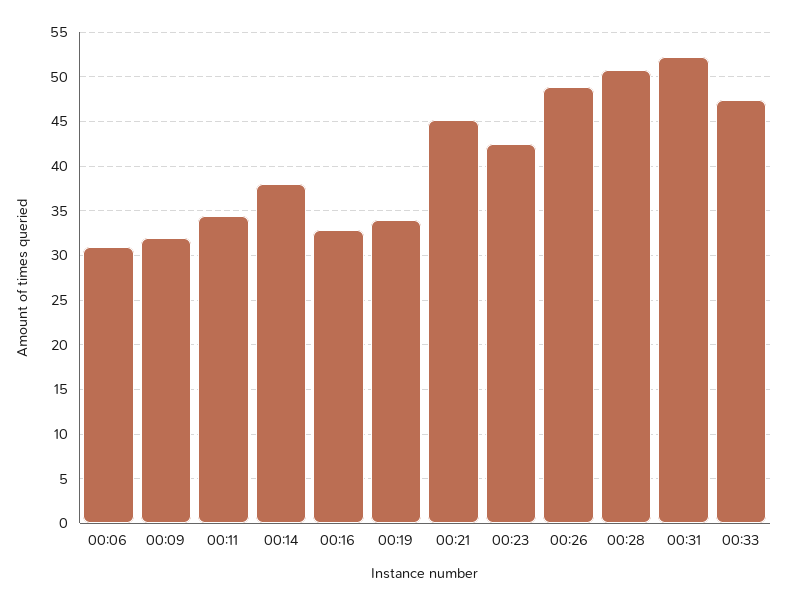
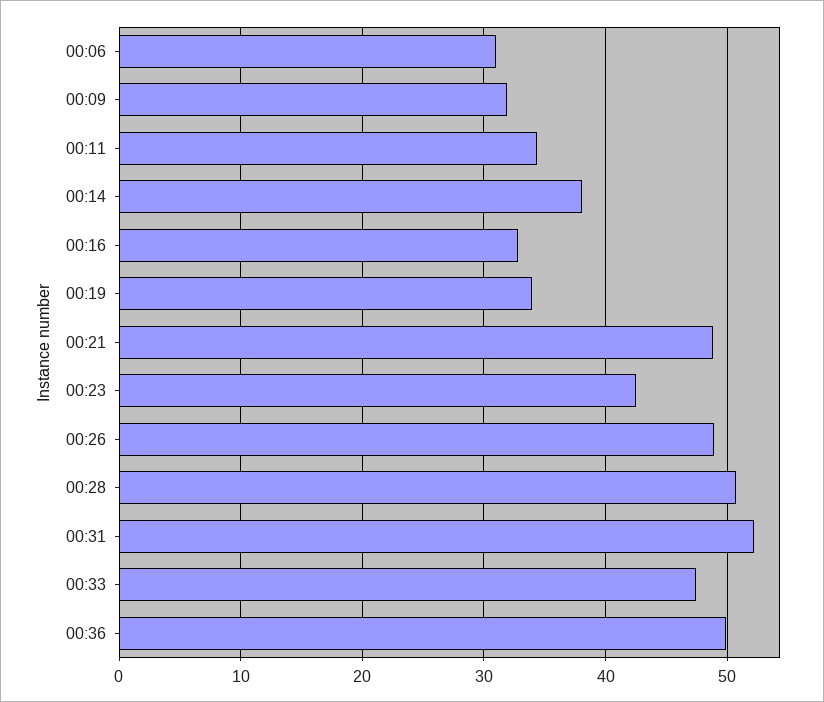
00:21: 45 -> 49
00:36: none -> 50

